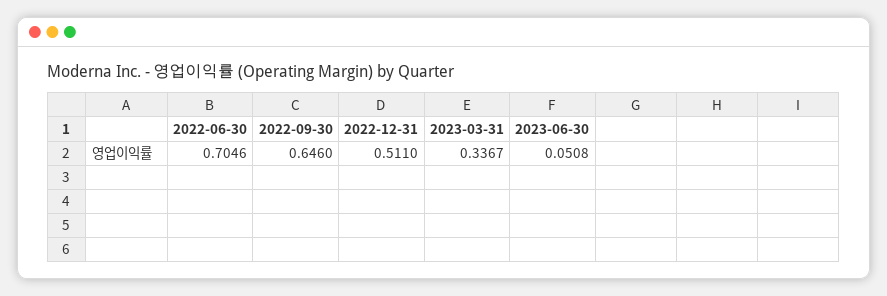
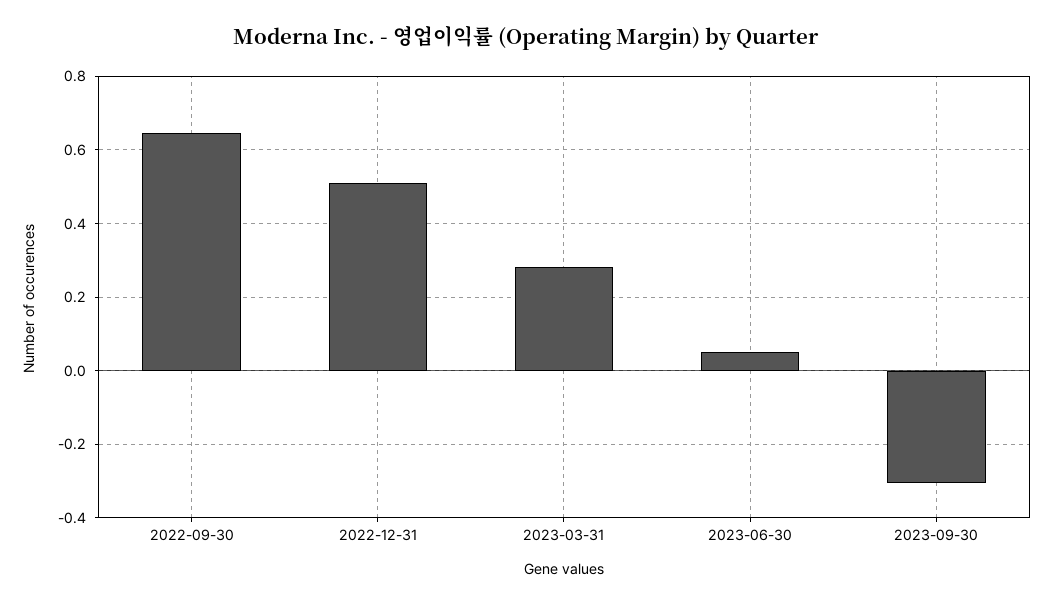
2022-06-30: 0.7046 -> none
2023-03-31: 0.3367 -> 0.28
2023-09-30: none -> -0.3

